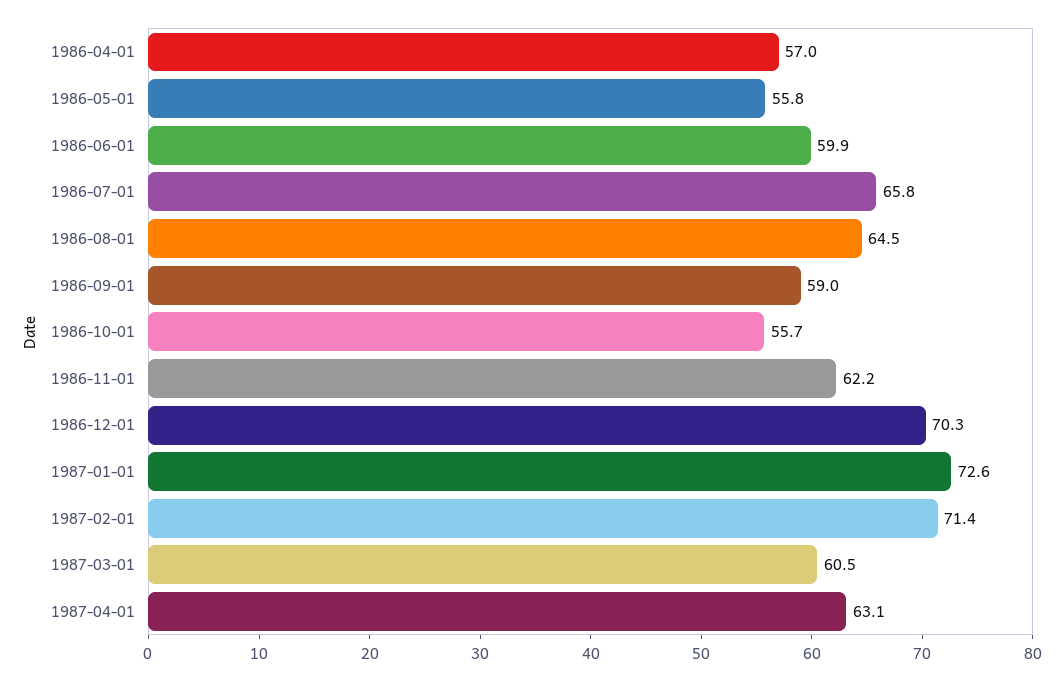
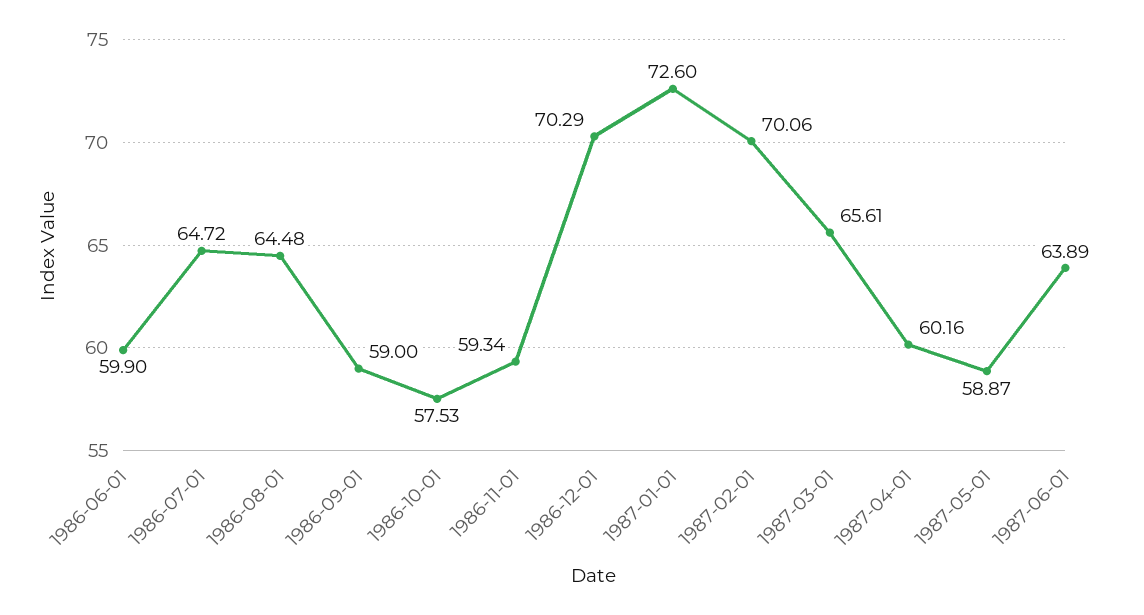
1986-04-01: 57 -> none
1986-05-01: 55.8 -> none
1986-07-01: 65.8 -> 64.72
1986-10-01: 55.7 -> 57.53
1986-11-01: 62.2 -> 59.34
1987-02-01: 71.4 -> 70.06
1987-03-01: 60.5 -> 65.61
1987-04-01: 63.1 -> 60.16
1987-05-01: none -> 58.87
1987-06-01: none -> 63.89

